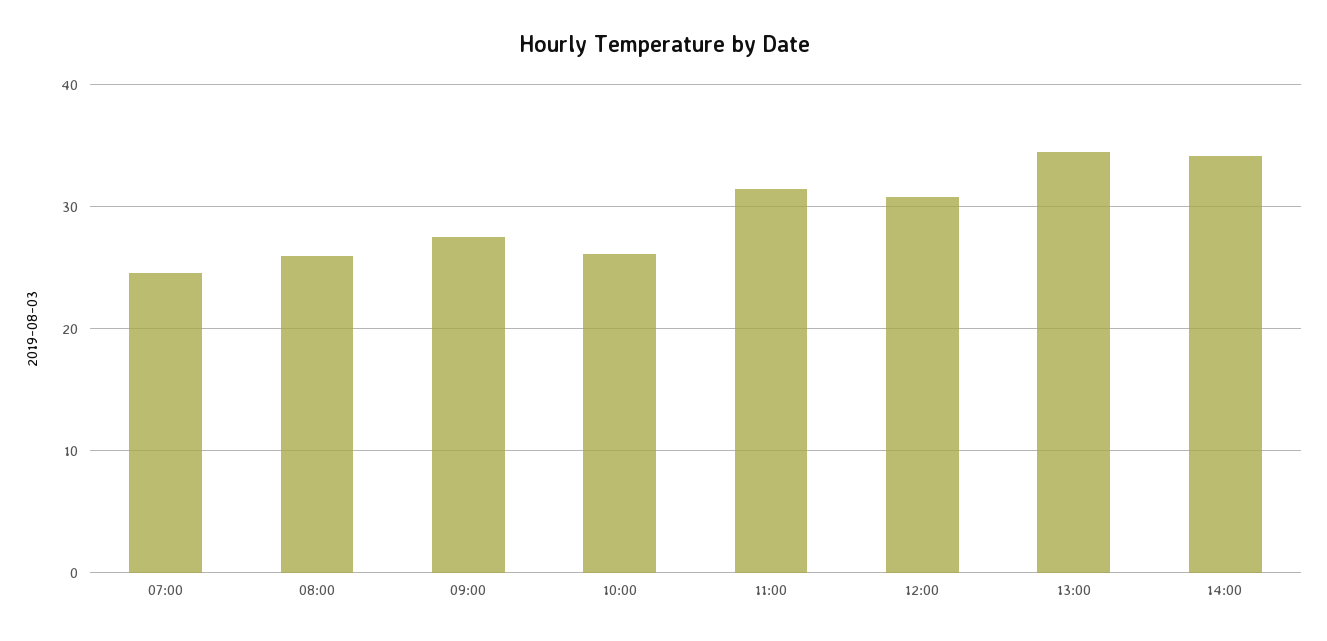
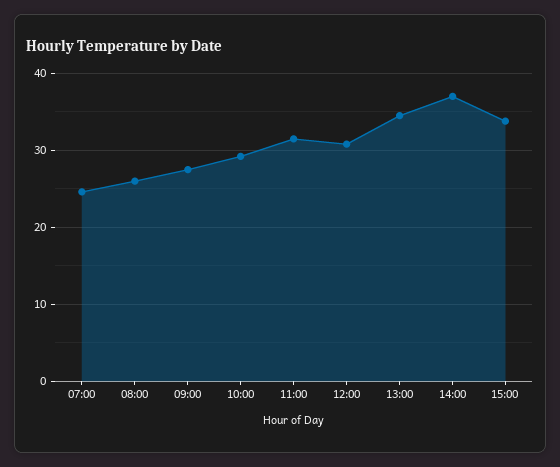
10:00: 26 -> 29
14:00: 34 -> 37
15:00: none -> 34

